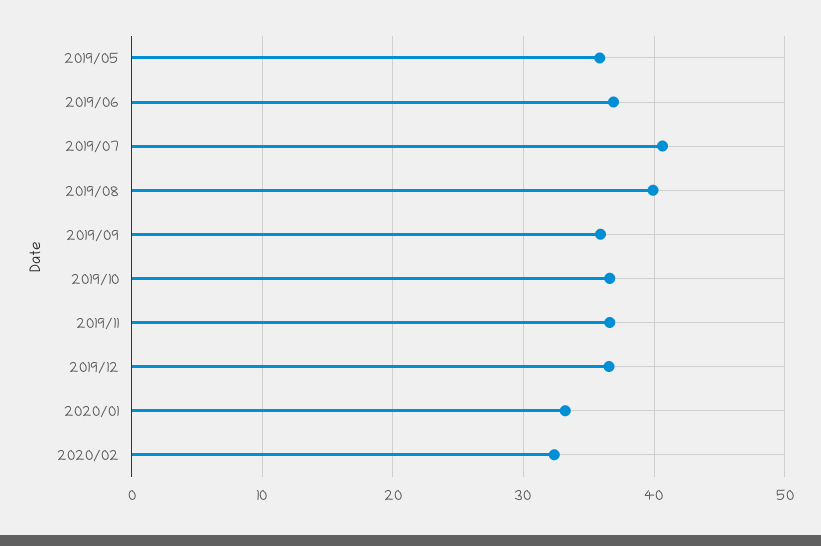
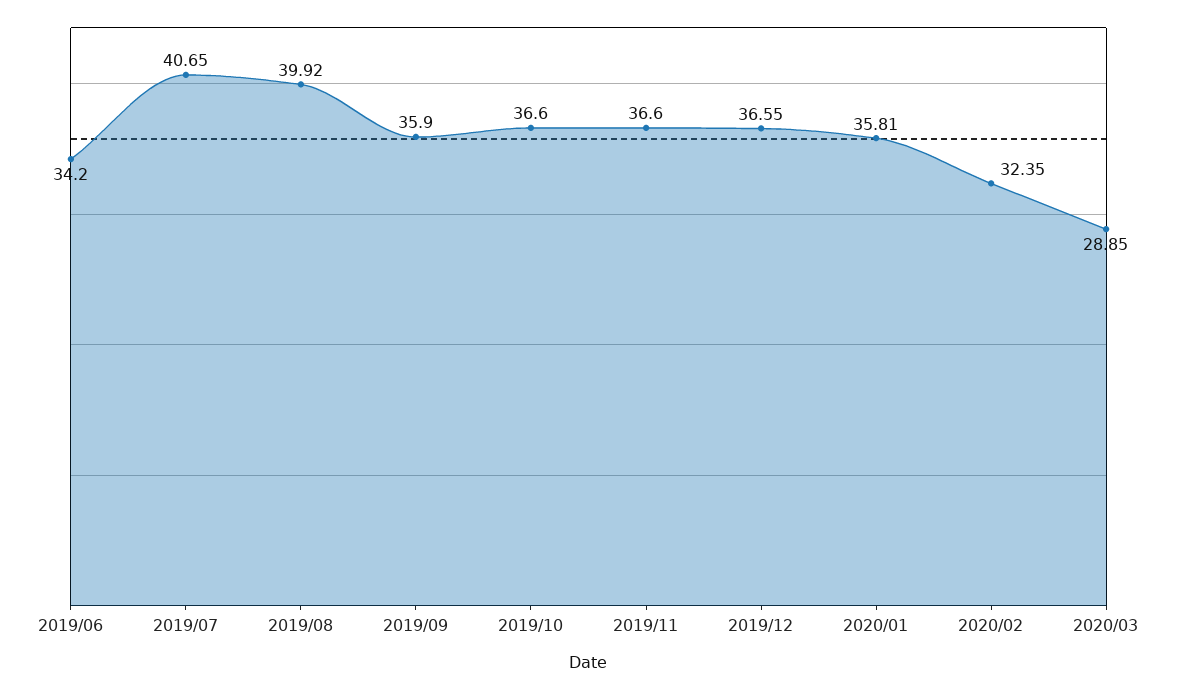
2019/05: 36 -> none
2019/06: 37 -> 34.2
2020/01: 33 -> 35.81
2020/03: none -> 28.85

